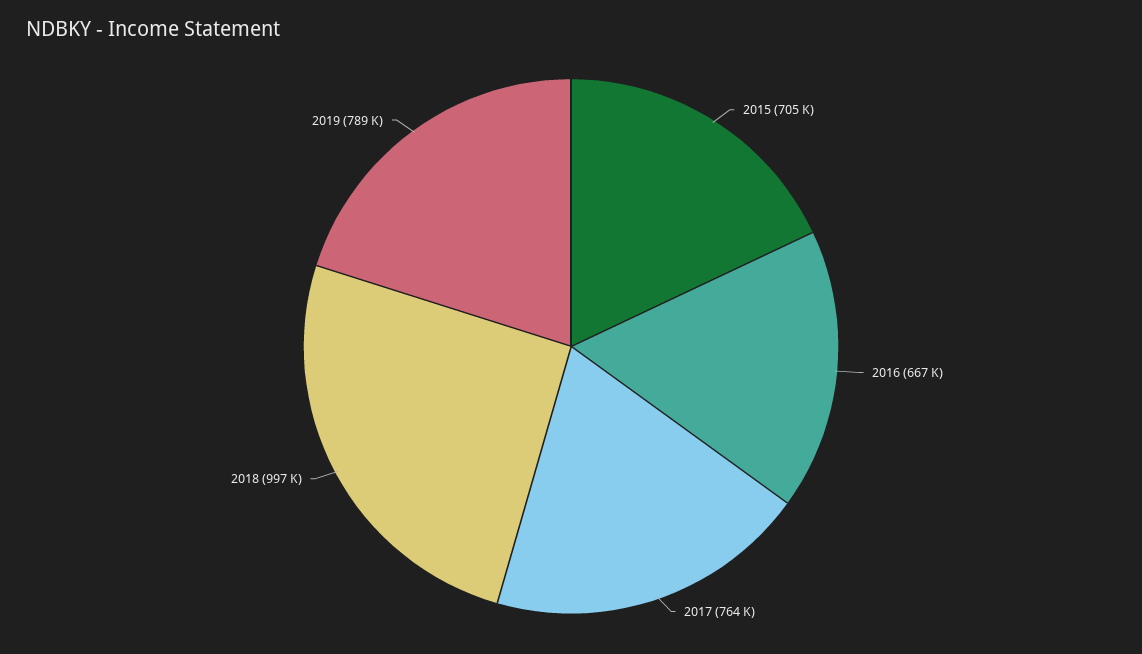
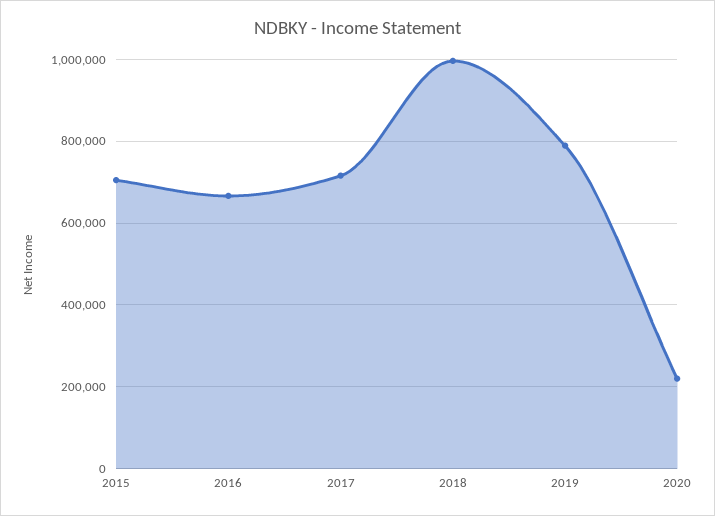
2017: 764000 -> 720000
2020: none -> 220000

